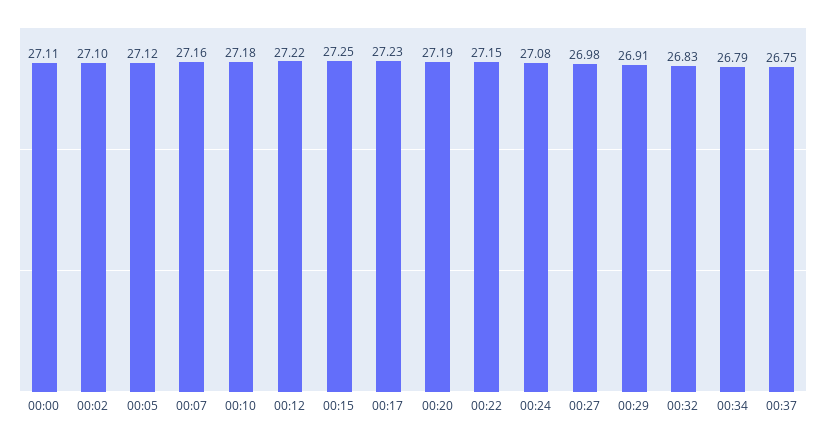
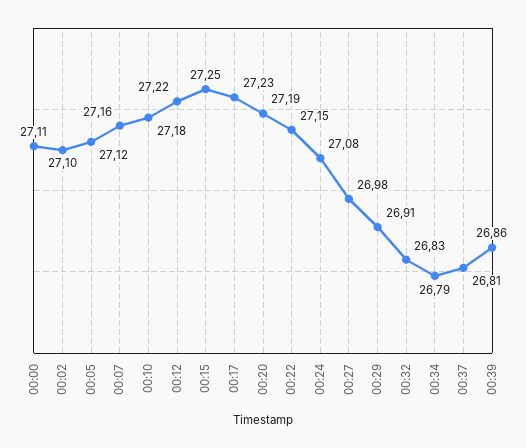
00:37: 26.75 -> 26.81
00:39: none -> 26.86

